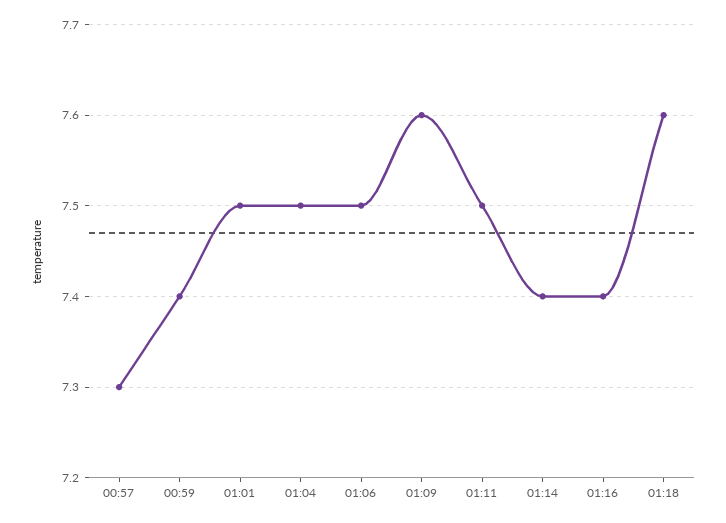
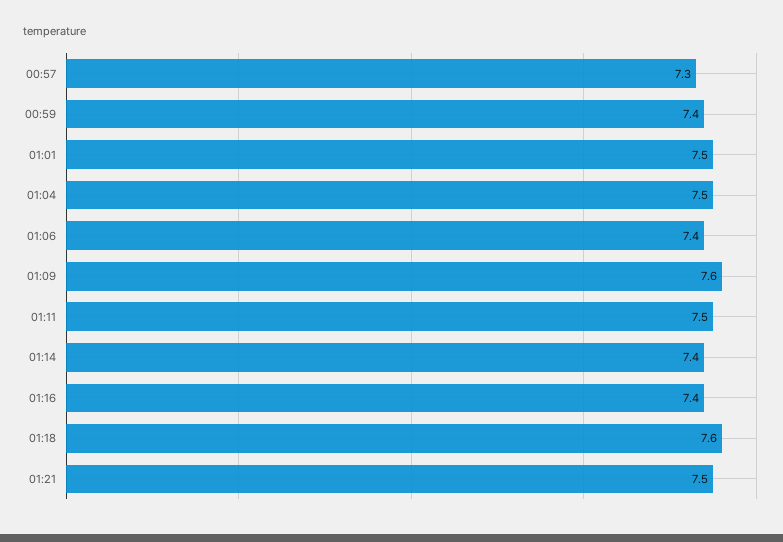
01:06: 7.5 -> 7.4
01:21: none -> 7.5

